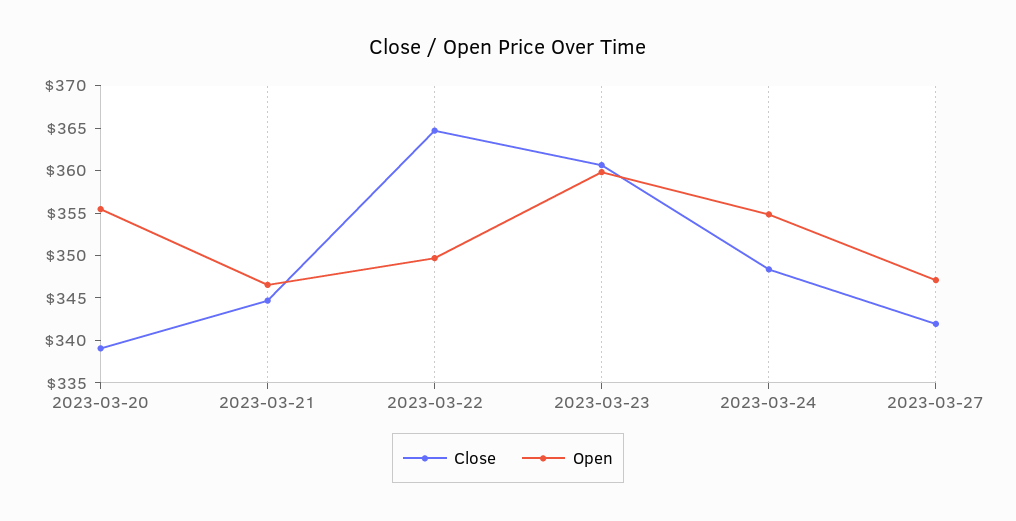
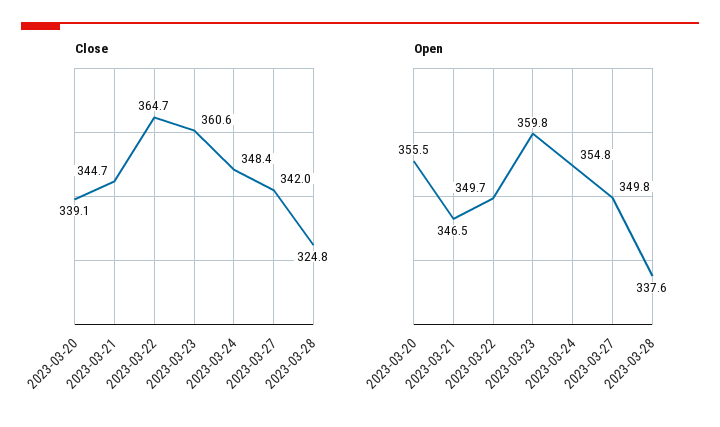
Open, 2023-03-27: 347 -> 349.8
Close, 2023-03-28: none -> 324.8
Open, 2023-03-28: none -> 337.6

